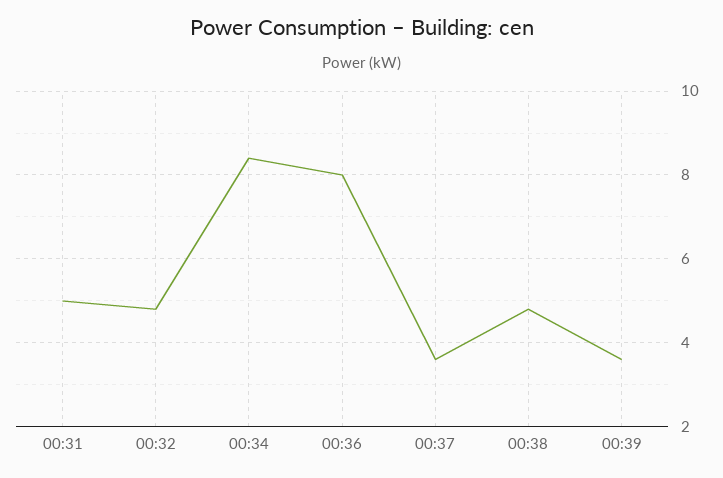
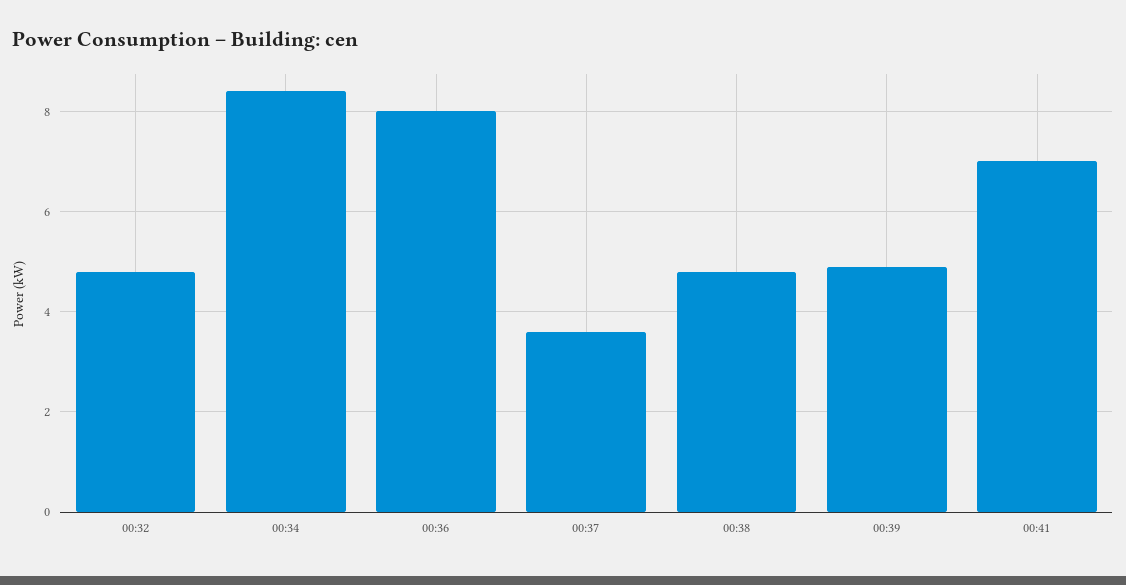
00:31: 5 -> none
00:39: 3.5 -> 5
00:41: none -> 7

